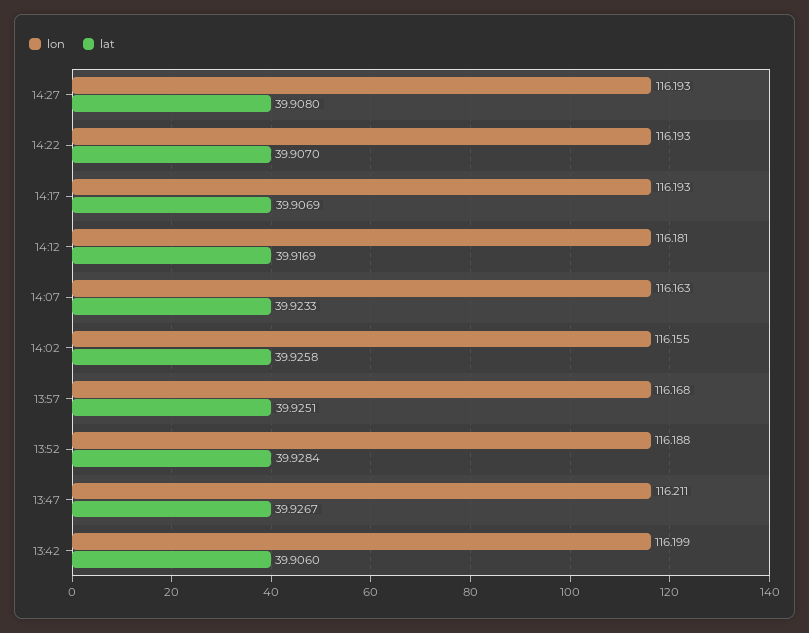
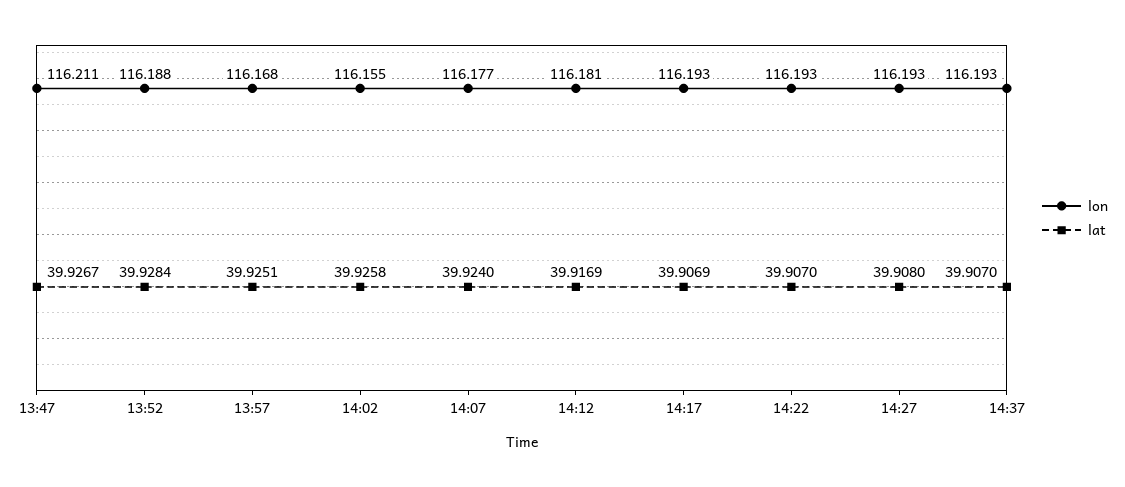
lon, 14:07: 116.163 -> 116.177
lat, 14:07: 39.9233 -> 39.924
lon, 13:42: 116.199 -> none
lat, 13:42: 39.906 -> none
lon, 14:37: none -> 116.193
lat, 14:37: none -> 39.907

